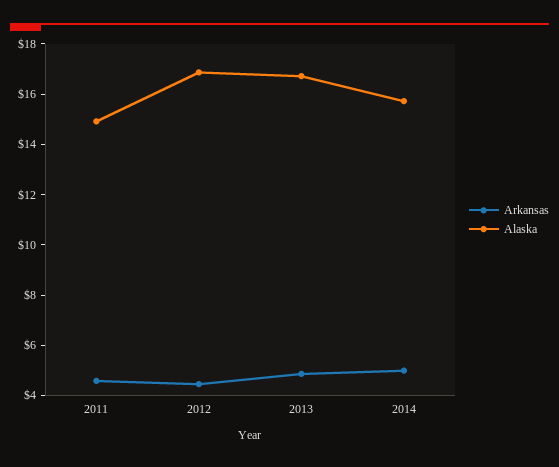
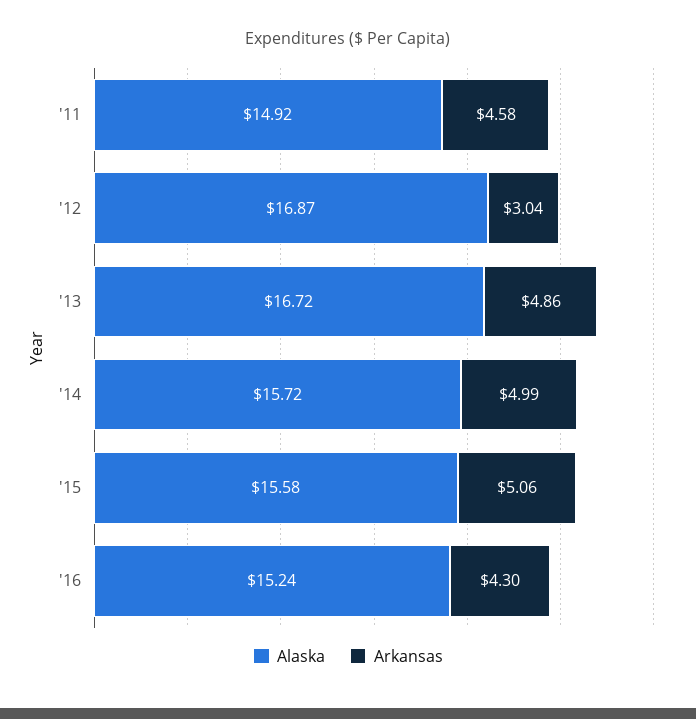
Arkansas, 2012: 4.5 -> 3.04
Alaska, '15: none -> 15.58
Arkansas, '15: none -> 5.06
Alaska, '16: none -> 15.24
Arkansas, '16: none -> 4.3

